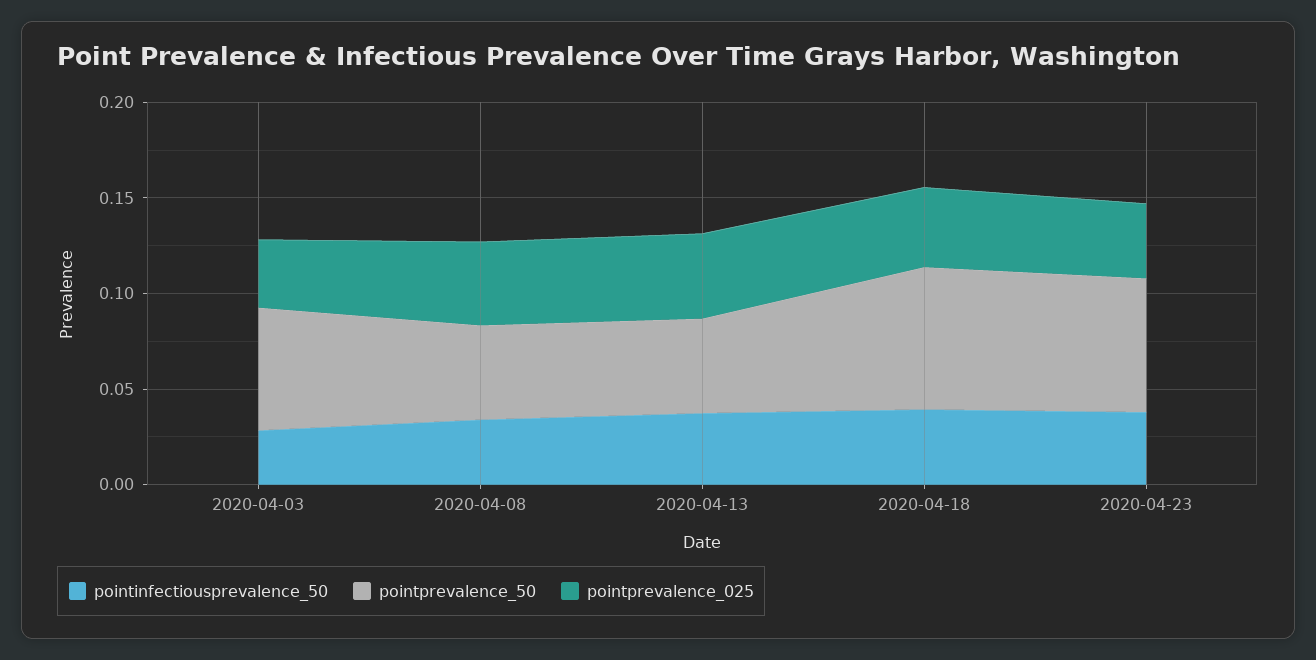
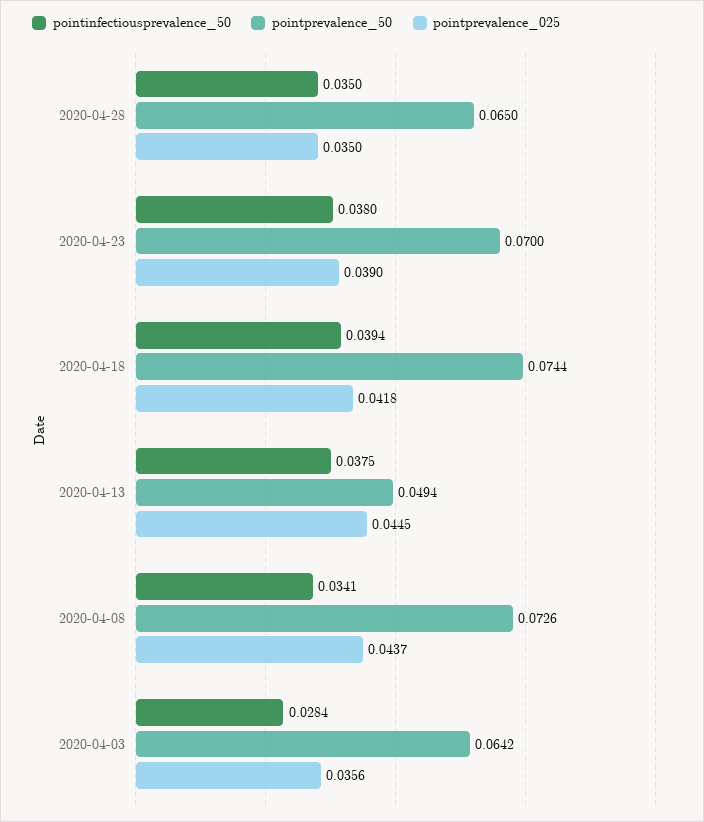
pointprevalence_50, 2020-04-08: 0.05 -> 0.0726
pointinfectiousprevalence_50, 2020-04-28: none -> 0.035
pointprevalence_50, 2020-04-28: none -> 0.065
pointprevalence_025, 2020-04-28: none -> 0.035

